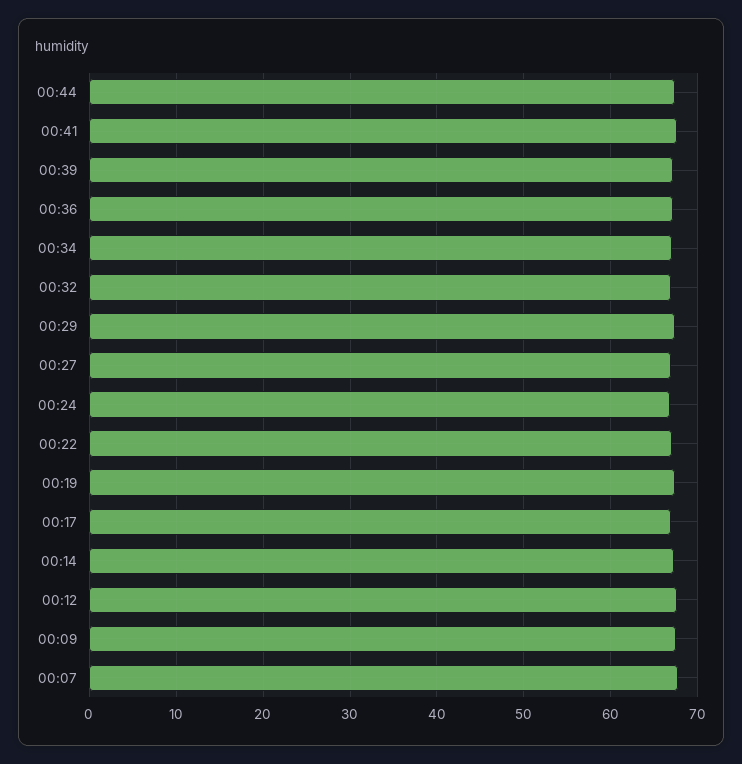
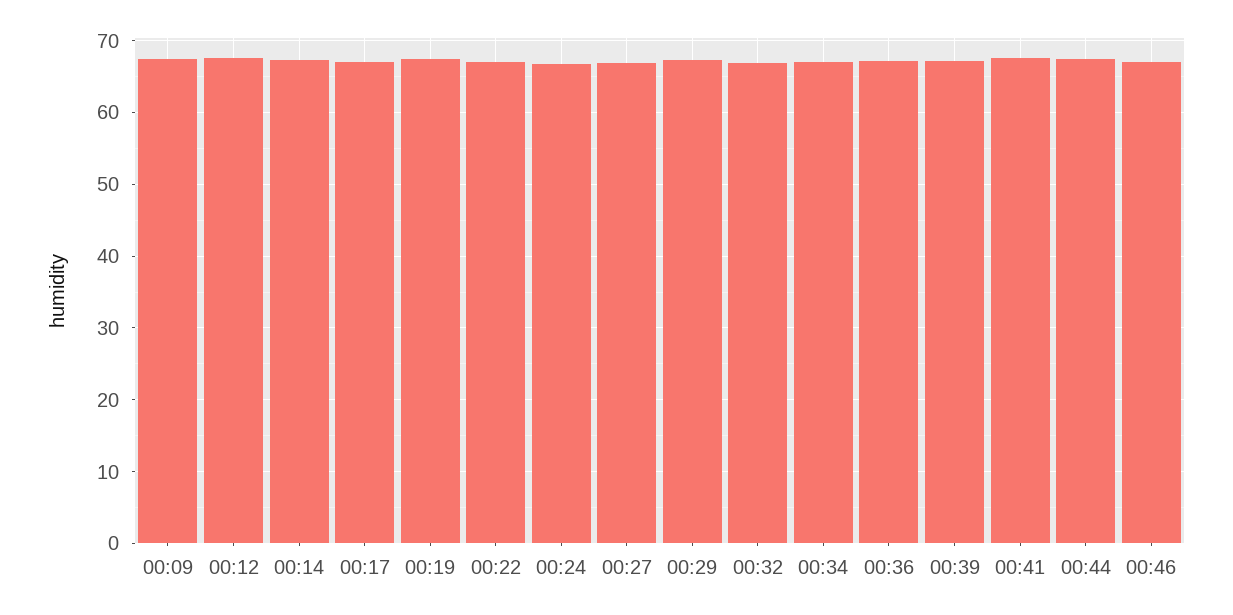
00:07: 68 -> none
00:46: none -> 67

